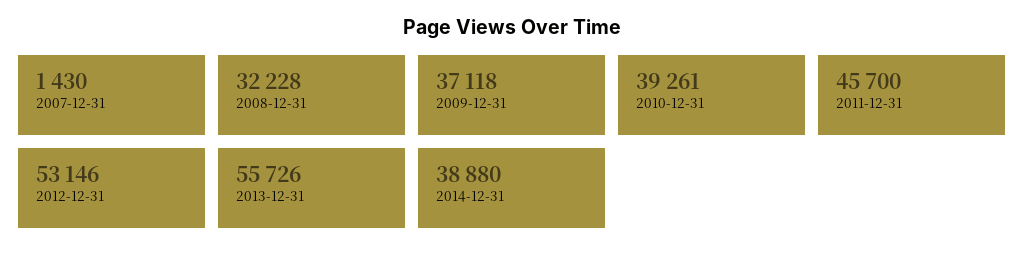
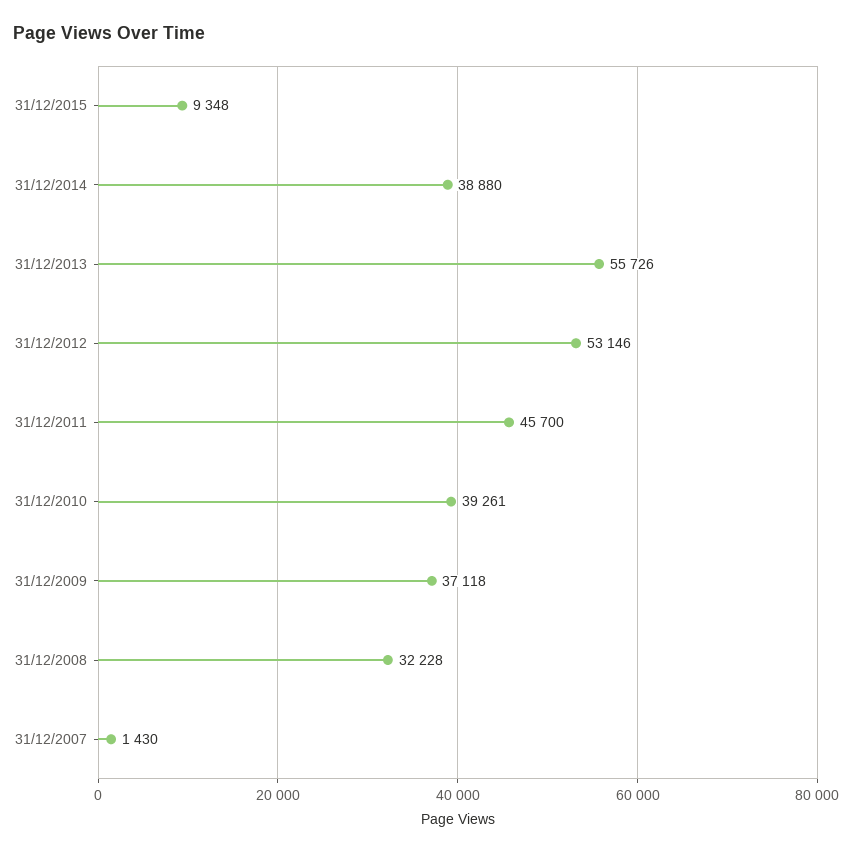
31/12/2015: none -> 9348

